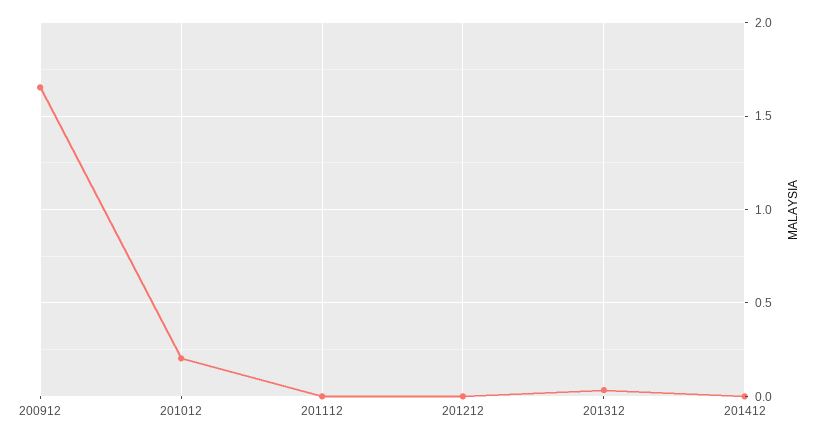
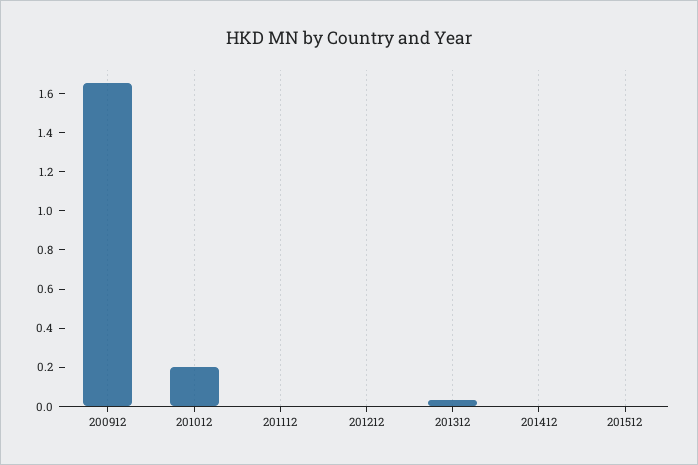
201512: none -> 0

